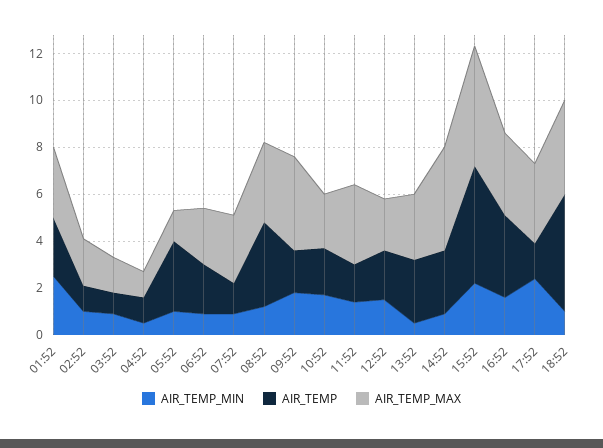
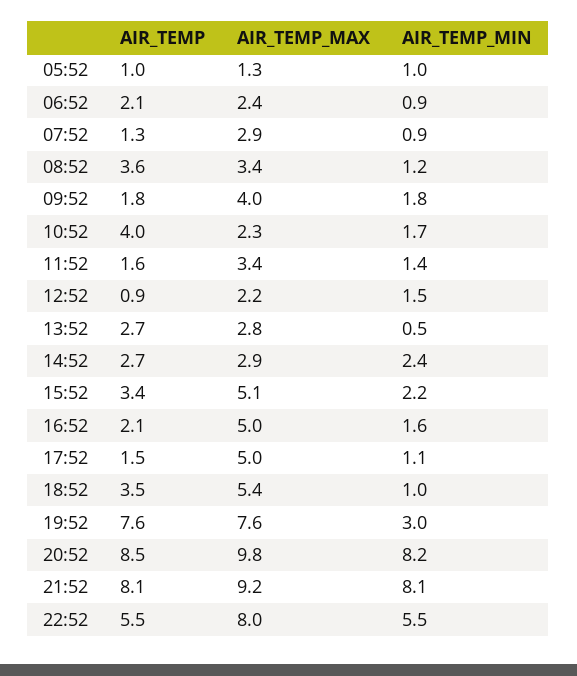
AIR_TEMP_MIN, 01:52: 2.5 -> none
AIR_TEMP, 01:52: 2.5 -> none
AIR_TEMP_MAX, 01:52: 3 -> none
AIR_TEMP_MIN, 02:52: 1 -> none
AIR_TEMP, 02:52: 1 -> none
AIR_TEMP_MAX, 02:52: 2 -> none
AIR_TEMP_MIN, 03:52: 1 -> none
AIR_TEMP, 03:52: 1 -> none
AIR_TEMP_MAX, 03:52: 1.5 -> none
AIR_TEMP_MIN, 04:52: 0.5 -> none
AIR_TEMP, 04:52: 1 -> none
AIR_TEMP_MAX, 04:52: 1 -> none
AIR_TEMP, 05:52: 3 -> 1
AIR_TEMP, 10:52: 2 -> 4
AIR_TEMP, 12:52: 2 -> 0.9
AIR_TEMP_MIN, 14:52: 1 -> 2.4
AIR_TEMP_MAX, 14:52: 4.5 -> 2.9
AIR_TEMP, 15:52: 5 -> 3.4
AIR_TEMP, 16:52: 3.5 -> 2.1
AIR_TEMP_MAX, 16:52: 3.5 -> 5
AIR_TEMP_MIN, 17:52: 2.5 -> 1.1
AIR_TEMP_MAX, 17:52: 3.5 -> 5
AIR_TEMP, 18:52: 5 -> 3.5
AIR_TEMP_MAX, 18:52: 4 -> 5.4
AIR_TEMP, 19:52: none -> 7.6
AIR_TEMP_MAX, 19:52: none -> 7.6
AIR_TEMP_MIN, 19:52: none -> 3
AIR_TEMP, 20:52: none -> 8.5
AIR_TEMP_MAX, 20:52: none -> 9.8
AIR_TEMP_MIN, 20:52: none -> 8.2
AIR_TEMP, 21:52: none -> 8.1
AIR_TEMP_MAX, 21:52: none -> 9.2
AIR_TEMP_MIN, 21:52: none -> 8.1
AIR_TEMP, 22:52: none -> 5.5
AIR_TEMP_MAX, 22:52: none -> 8
AIR_TEMP_MIN, 22:52: none -> 5.5

